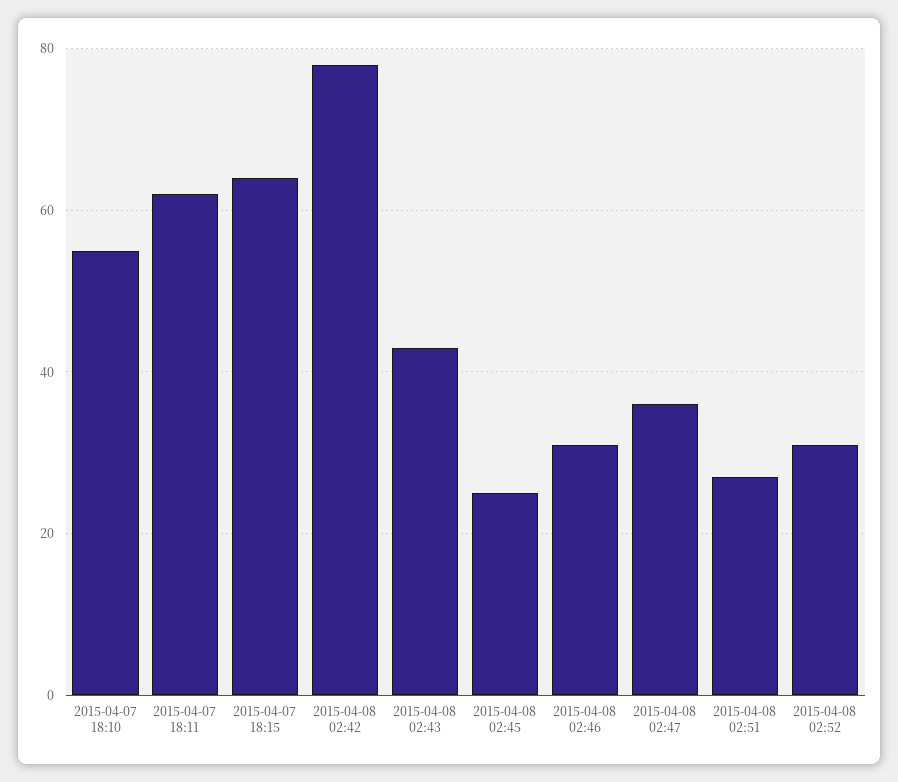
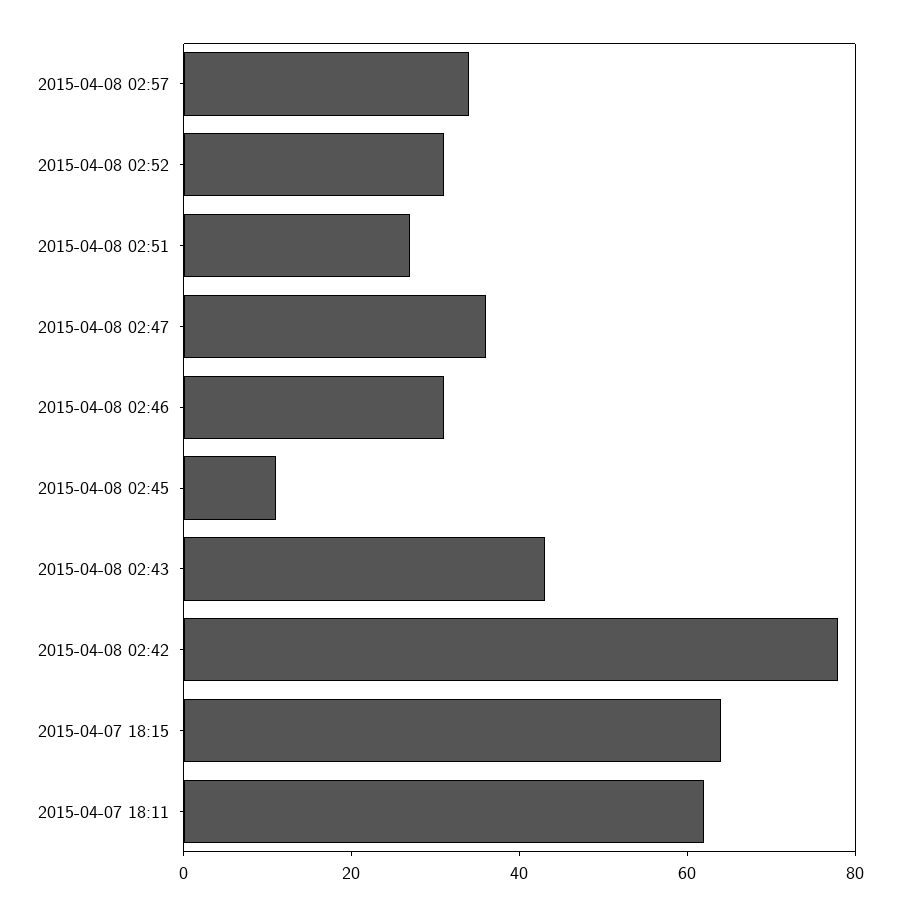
2015-04-07 18:10: 55 -> none
2015-04-08 02:45: 25 -> 10
2015-04-08 02:57: none -> 35

